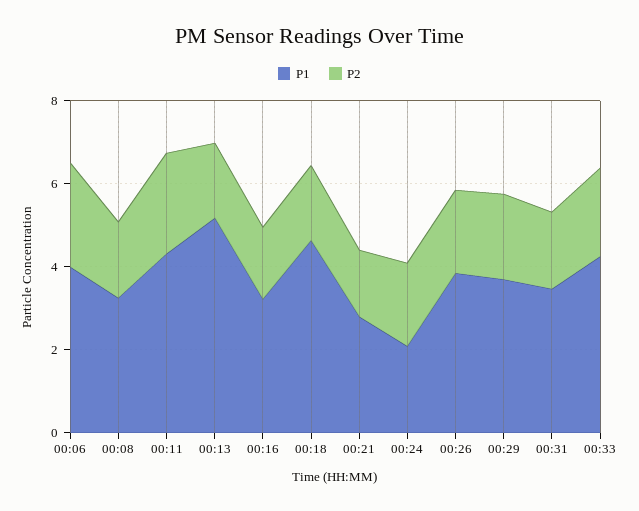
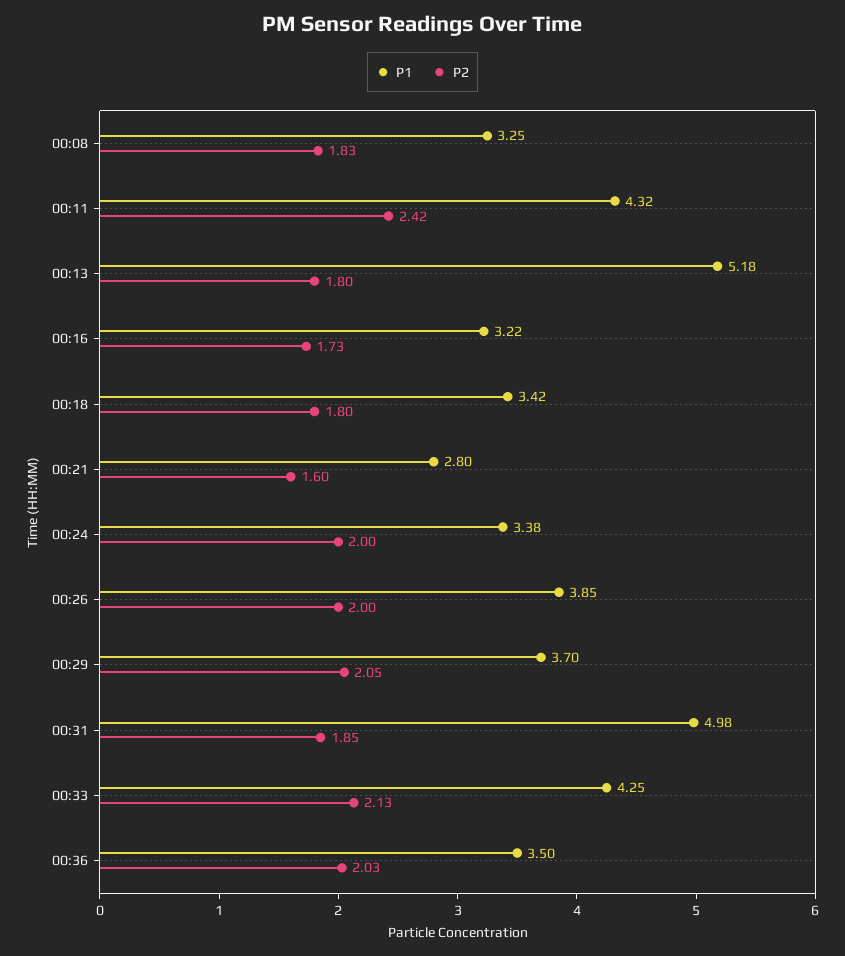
P1, 00:06: 4 -> none
P2, 00:06: 2.5 -> none
P1, 00:18: 4.5 -> 3.42
P1, 00:24: 2 -> 3.38
P1, 00:31: 3.5 -> 4.98
P1, 00:36: none -> 3.5
P2, 00:36: none -> 2.03

